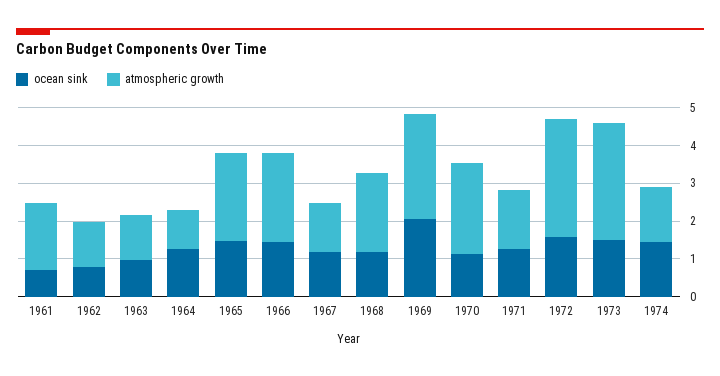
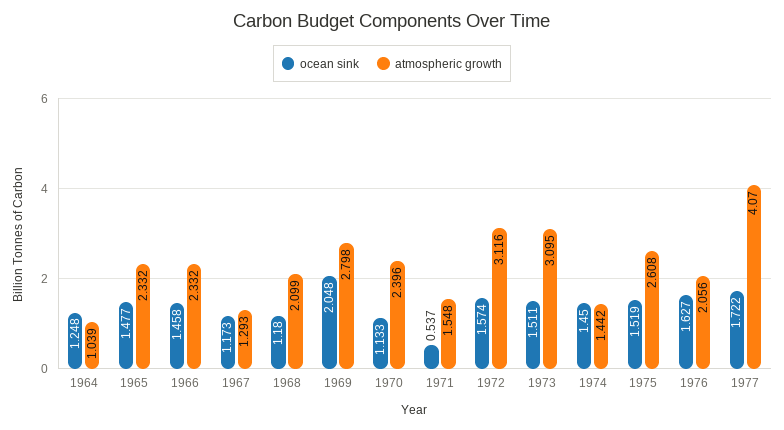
ocean sink, 1961: 0.75 -> none
atmospheric growth, 1961: 1.75 -> none
ocean sink, 1962: 0.75 -> none
atmospheric growth, 1962: 1.25 -> none
ocean sink, 1963: 1 -> none
atmospheric growth, 1963: 1.25 -> none
ocean sink, 1971: 1.25 -> 0.537
ocean sink, 1975: none -> 1.519
atmospheric growth, 1975: none -> 2.608
ocean sink, 1976: none -> 1.627
atmospheric growth, 1976: none -> 2.056
ocean sink, 1977: none -> 1.722
atmospheric growth, 1977: none -> 4.07

